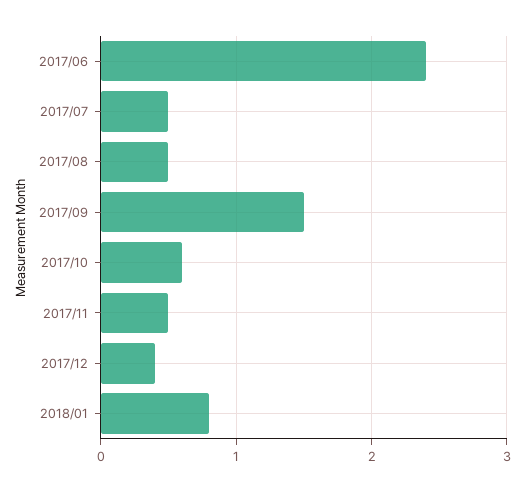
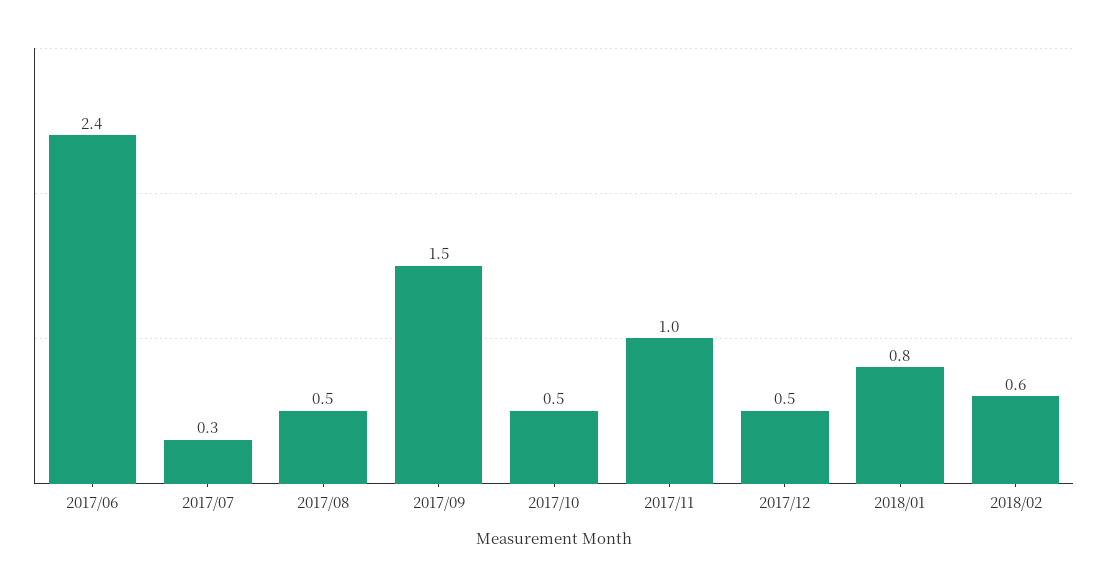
2017/07: 0.5 -> 0.3
2017/10: 0.6 -> 0.5
2017/11: 0.5 -> 1
2017/12: 0.4 -> 0.5
2018/02: none -> 0.6

